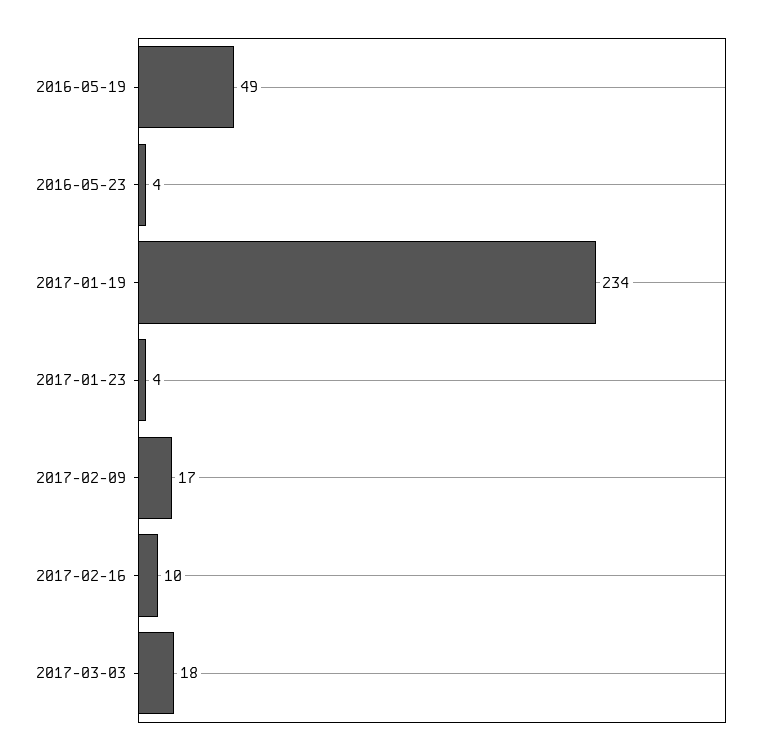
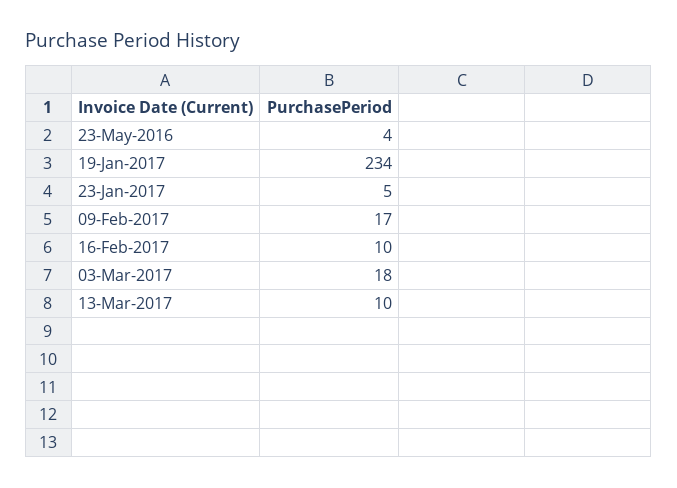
2016-05-19: 49 -> none
2017-01-23: 4 -> 5
13-Mar-2017: none -> 10

